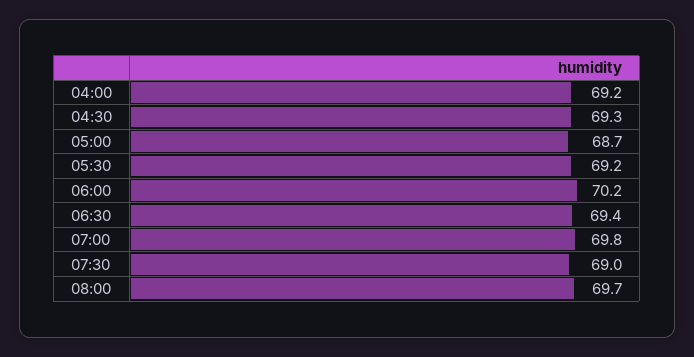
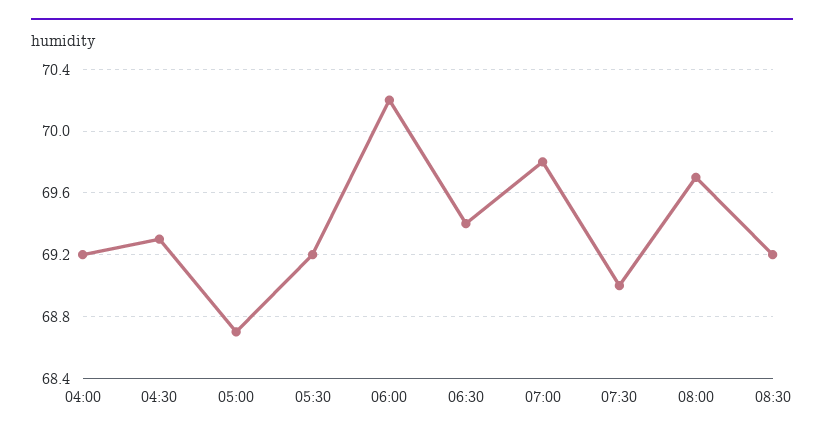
08:30: none -> 69.2

